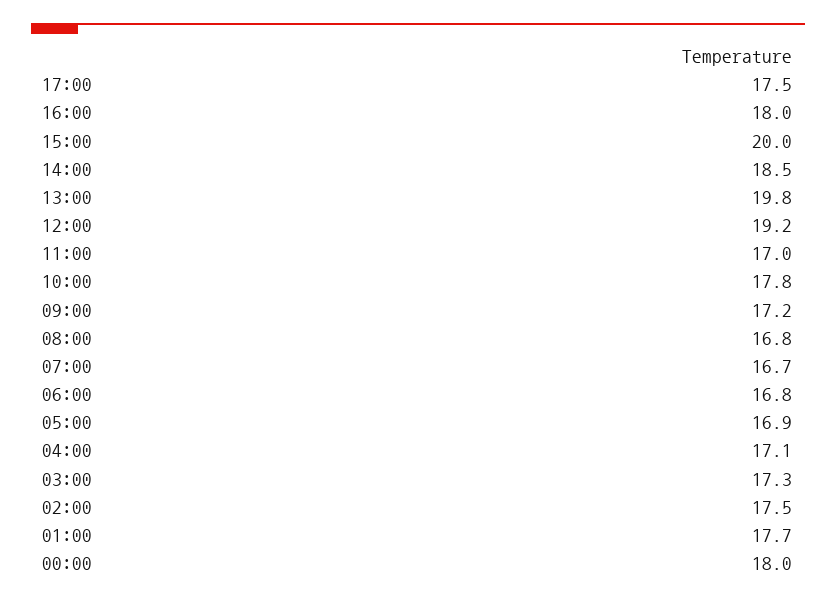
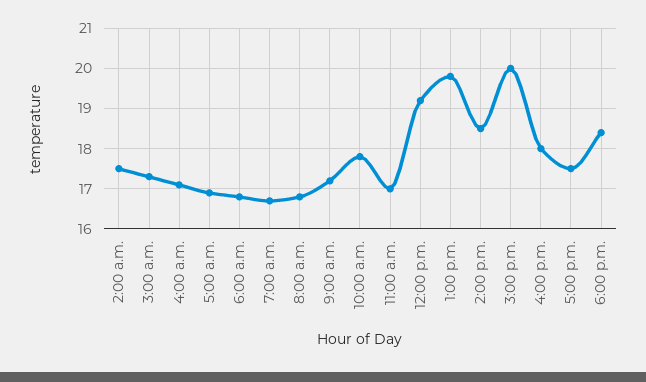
01:00: 17.7 -> none
00:00: 18 -> none
6:00 p.m.: none -> 18.5

